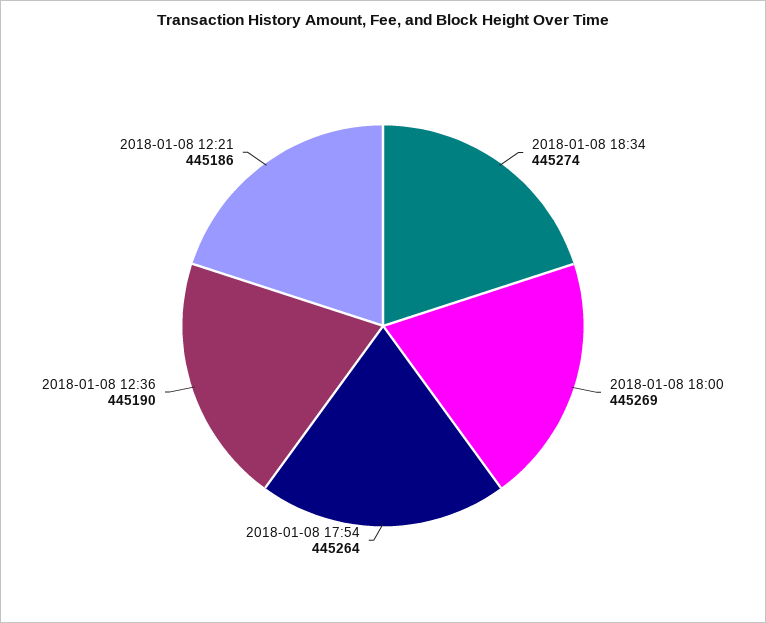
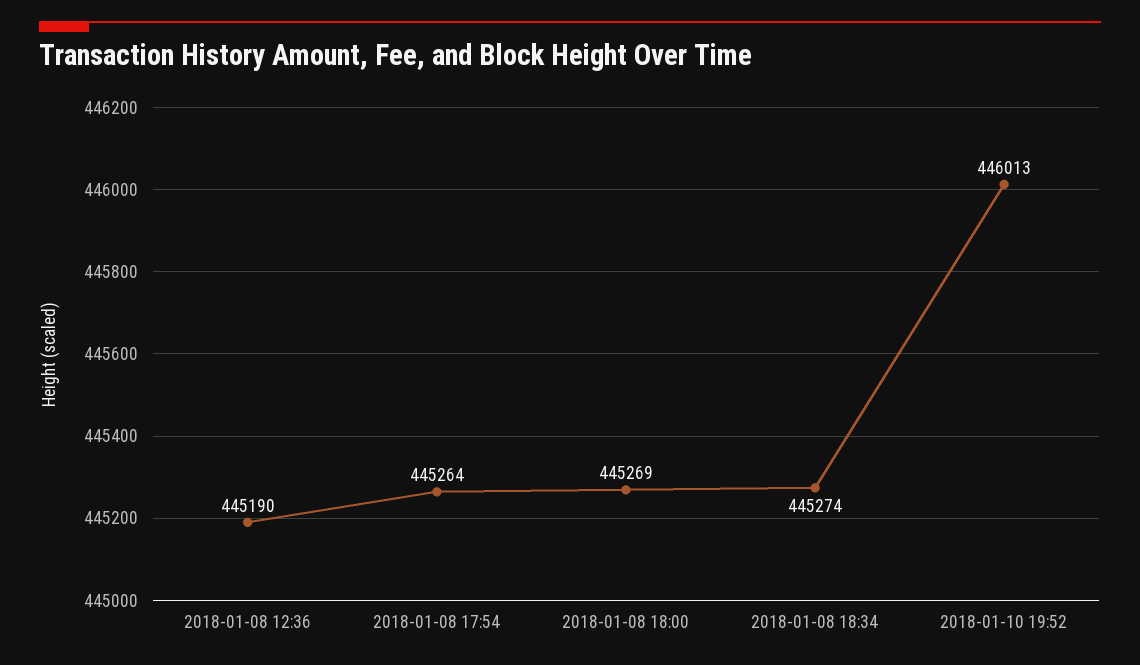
2018-01-08 12:21: 445186 -> none
2018-01-10 19:52: none -> 446013

